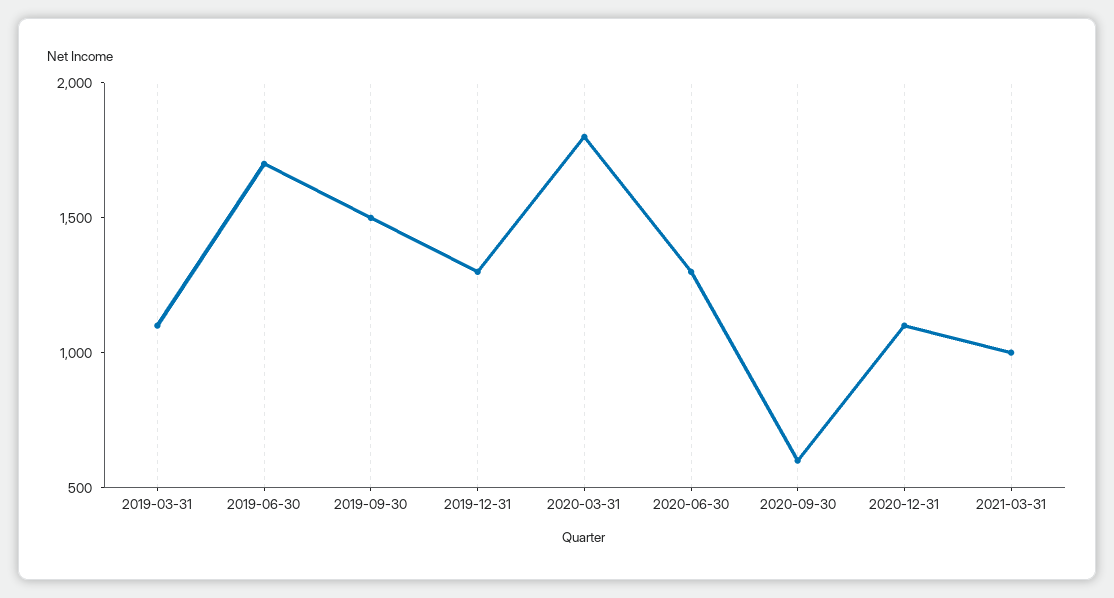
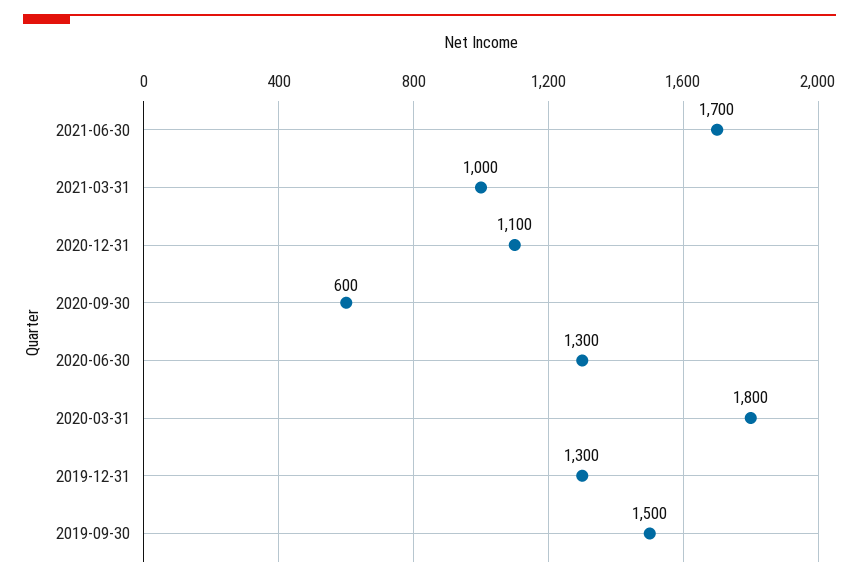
2019-03-31: 1100 -> none
2019-06-30: 1700 -> none
2021-06-30: none -> 1700

